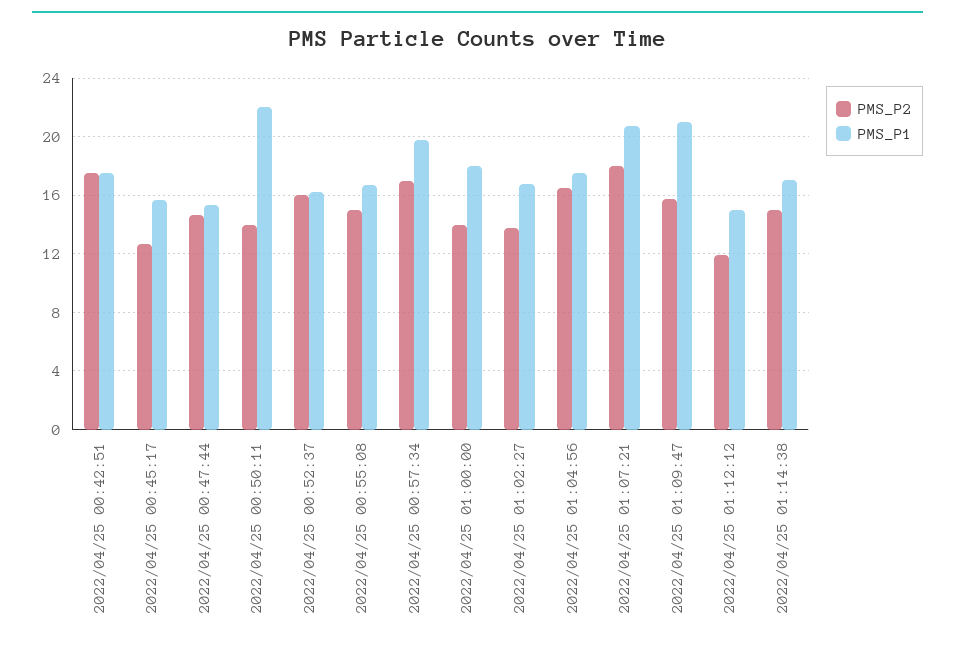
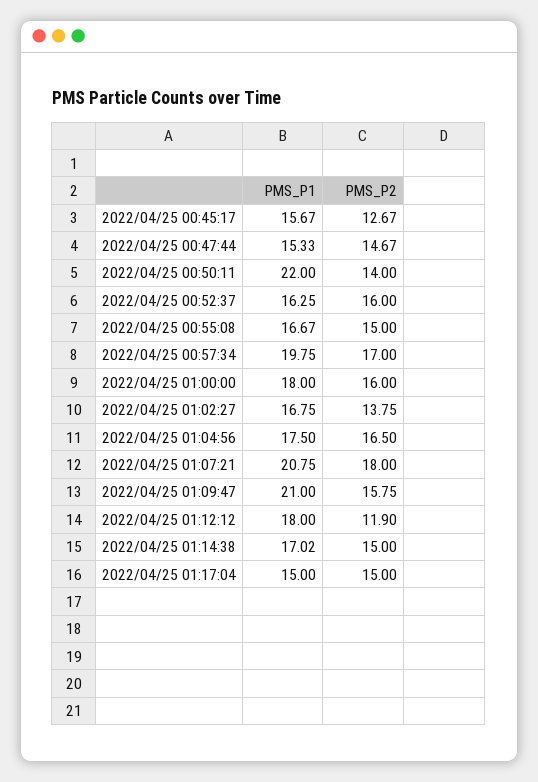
PMS_P2, 2022/04/25 00:42:51: 17.5 -> none
PMS_P1, 2022/04/25 00:42:51: 17.5 -> none
PMS_P2, 2022/04/25 01:00:00: 14 -> 16
PMS_P1, 2022/04/25 01:12:12: 15 -> 18
PMS_P1, 2022/04/25 01:17:04: none -> 15
PMS_P2, 2022/04/25 01:17:04: none -> 15

